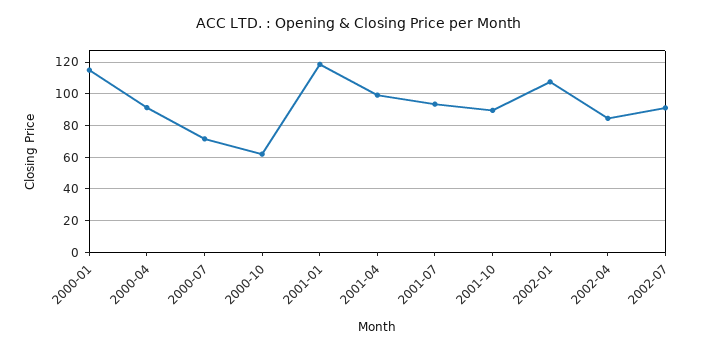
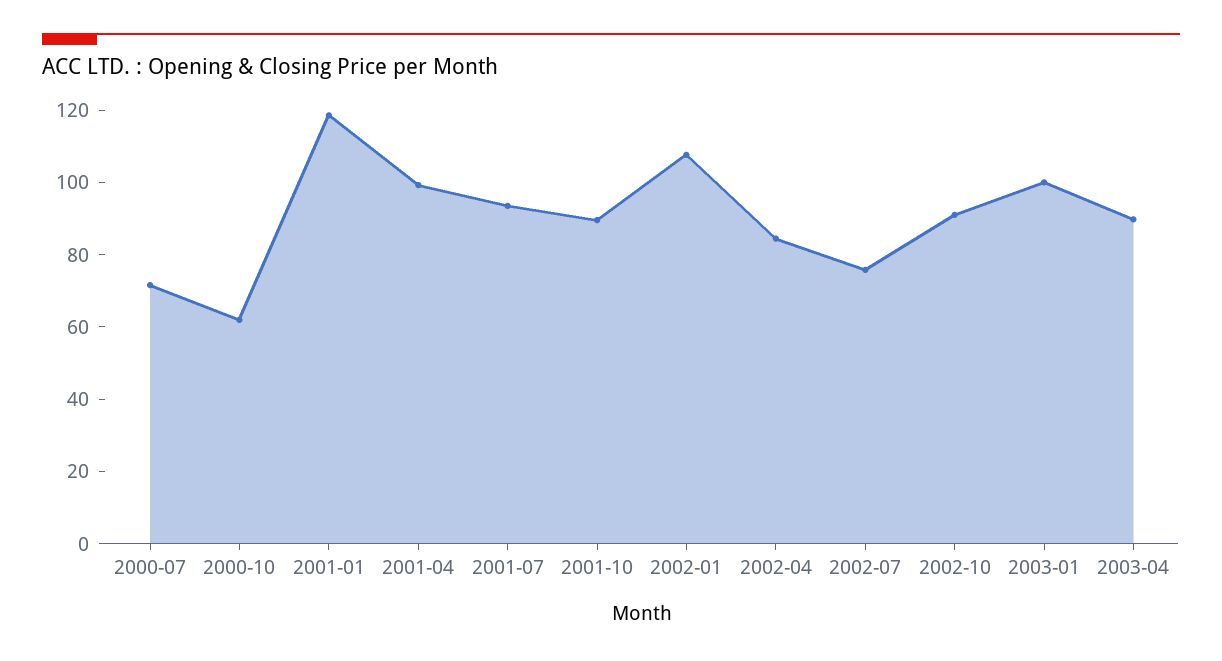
2000-01: 115 -> none
2000-04: 90 -> none
2002-07: 90 -> 75
2002-10: none -> 90
2003-01: none -> 100
2003-04: none -> 90

